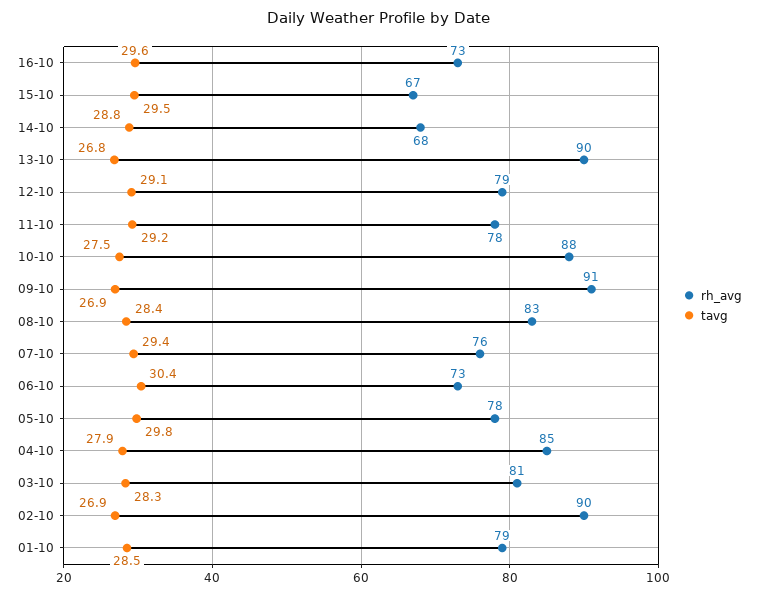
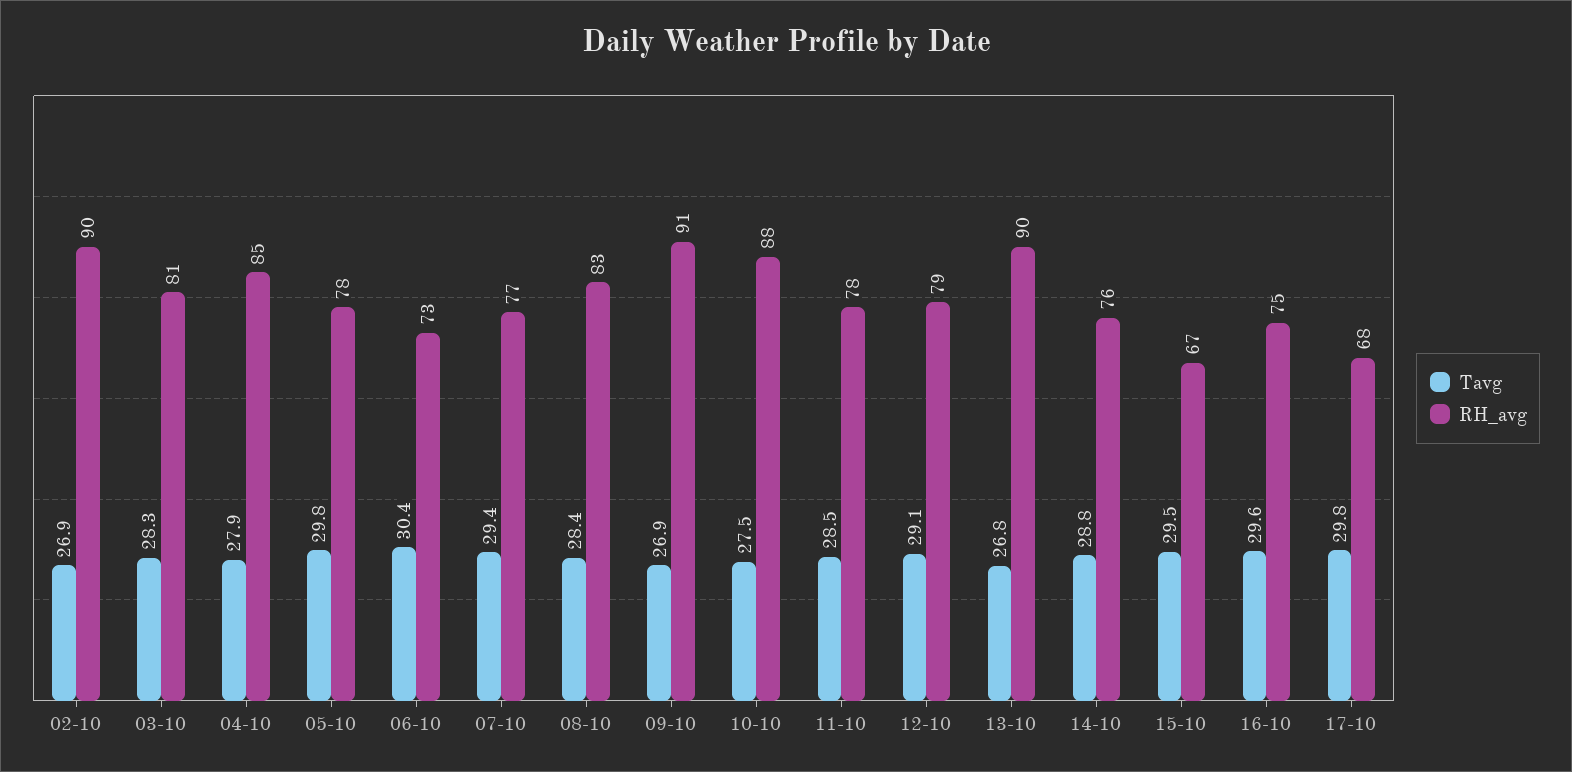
rh_avg, 16-10: 73 -> 75
rh_avg, 14-10: 68 -> 76
tavg, 11-10: 29.2 -> 28.5
rh_avg, 07-10: 76 -> 77
rh_avg, 01-10: 79 -> none
tavg, 01-10: 28.5 -> none
tavg, 17-10: none -> 29.8
rh_avg, 17-10: none -> 68

